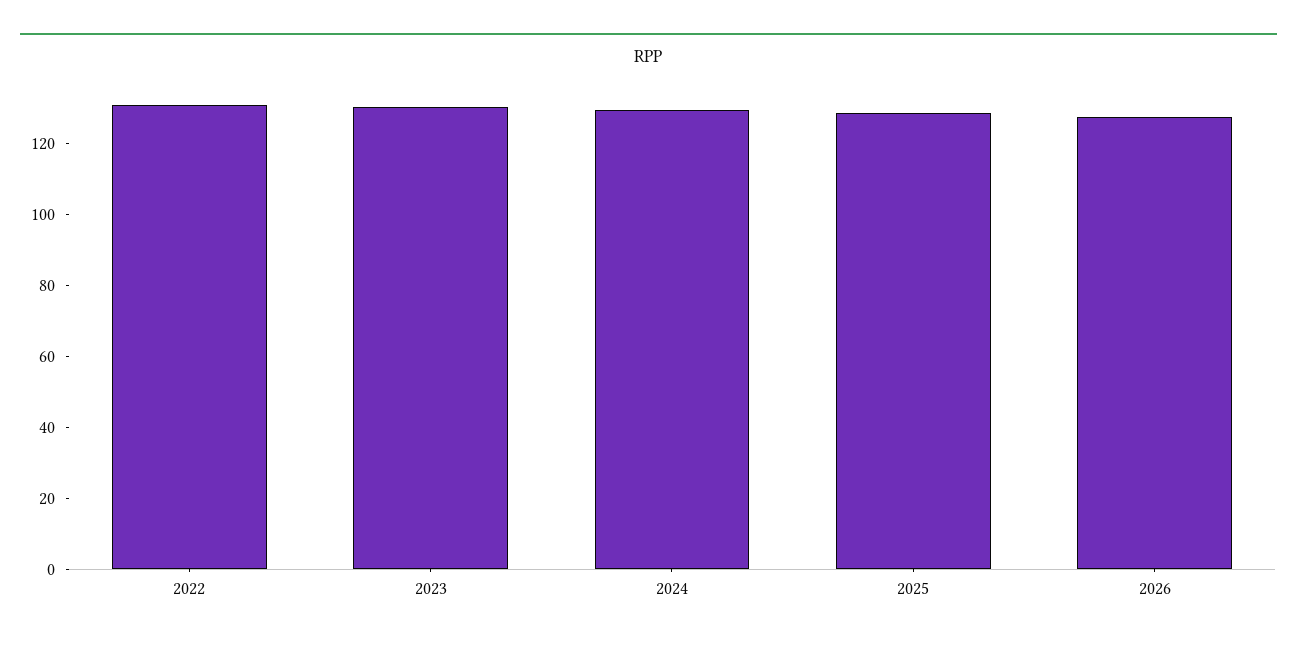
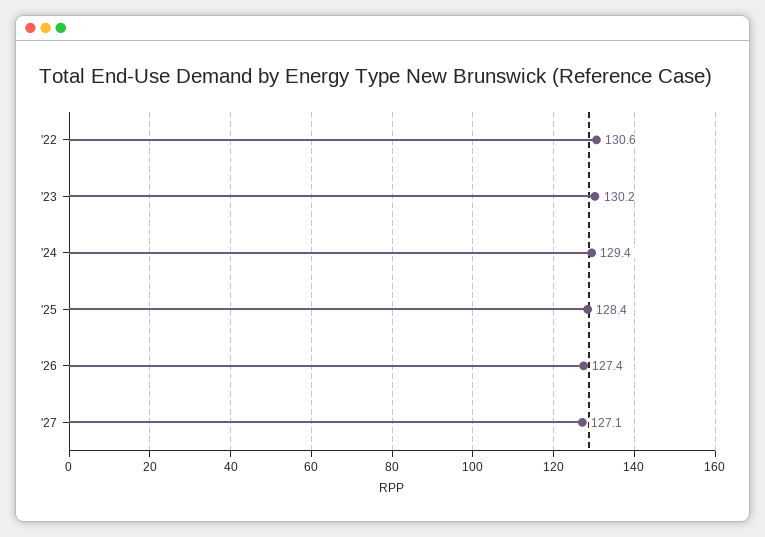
'27: none -> 127.1

